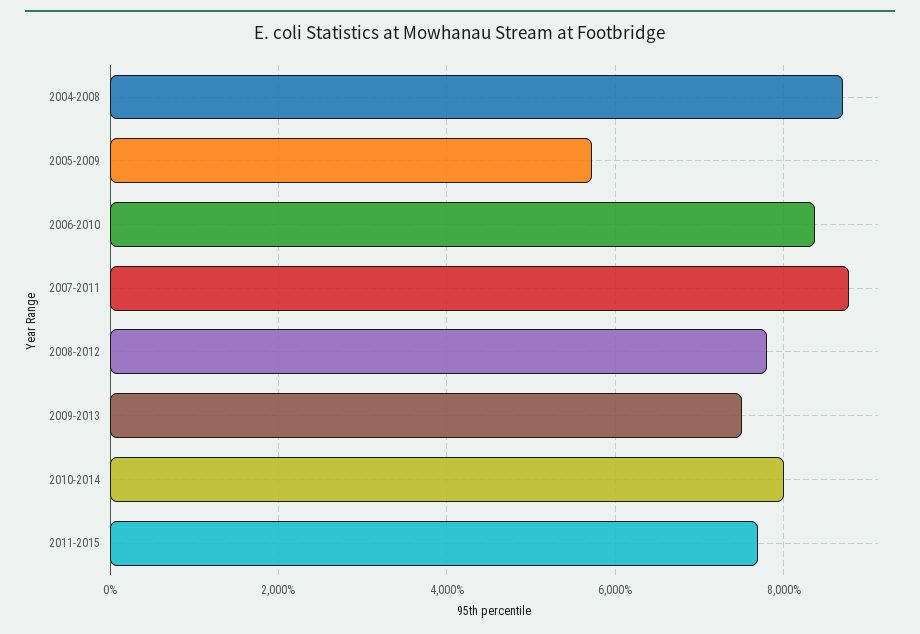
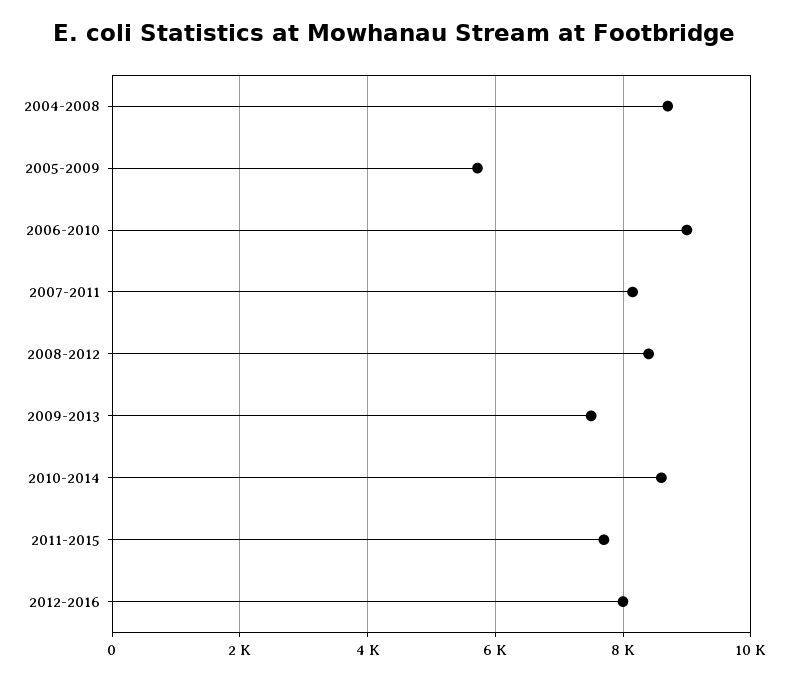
2006-2010: 8400 -> 9000
2007-2011: 8800 -> 8200
2008-2012: 7800 -> 8400
2010-2014: 8000 -> 8600
2012-2016: none -> 8000

